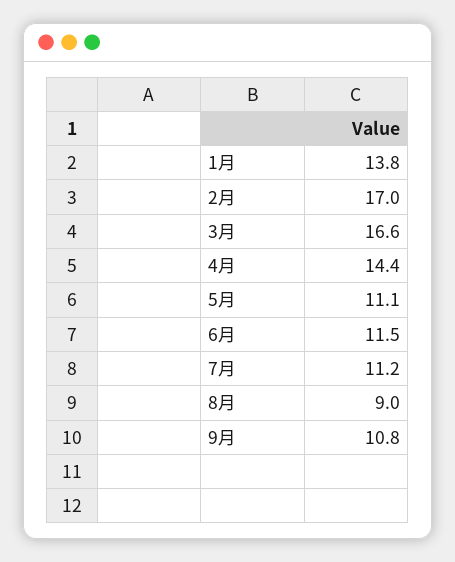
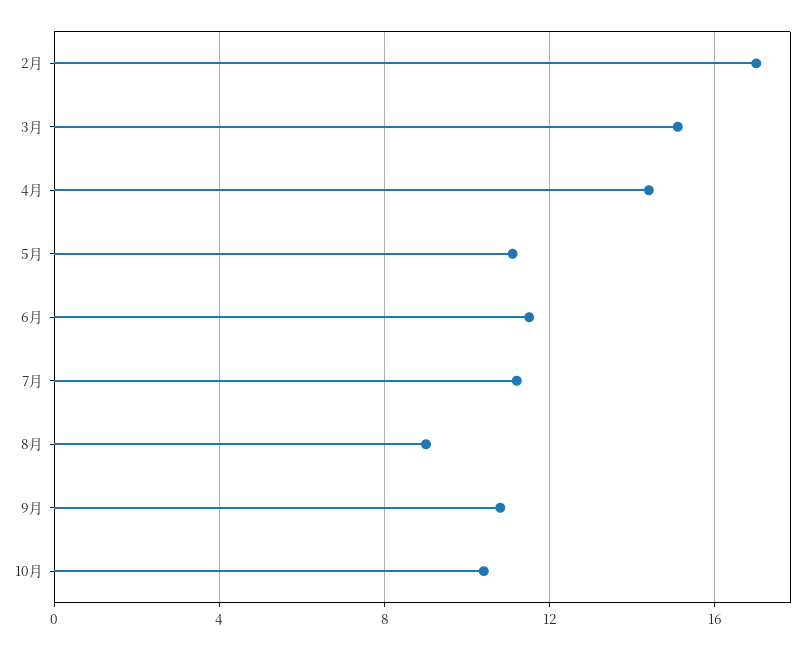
1月: 13.8 -> none
3月: 16.6 -> 15
10月: none -> 10.5

